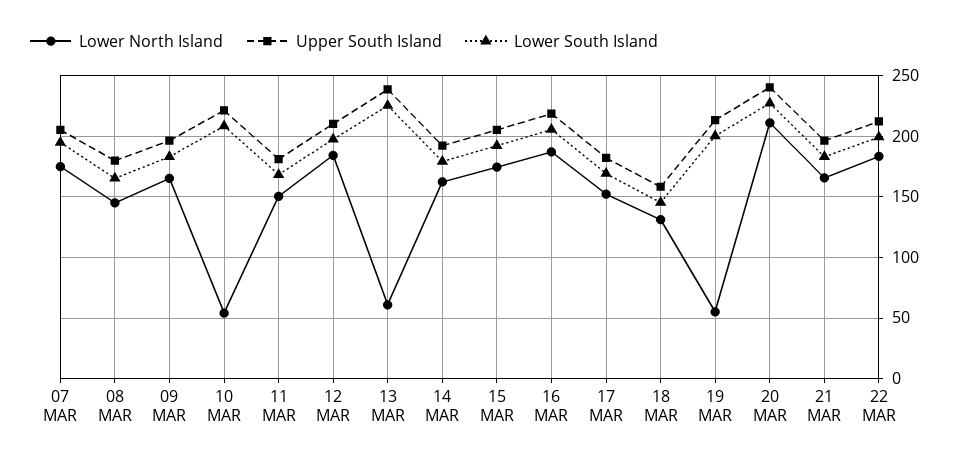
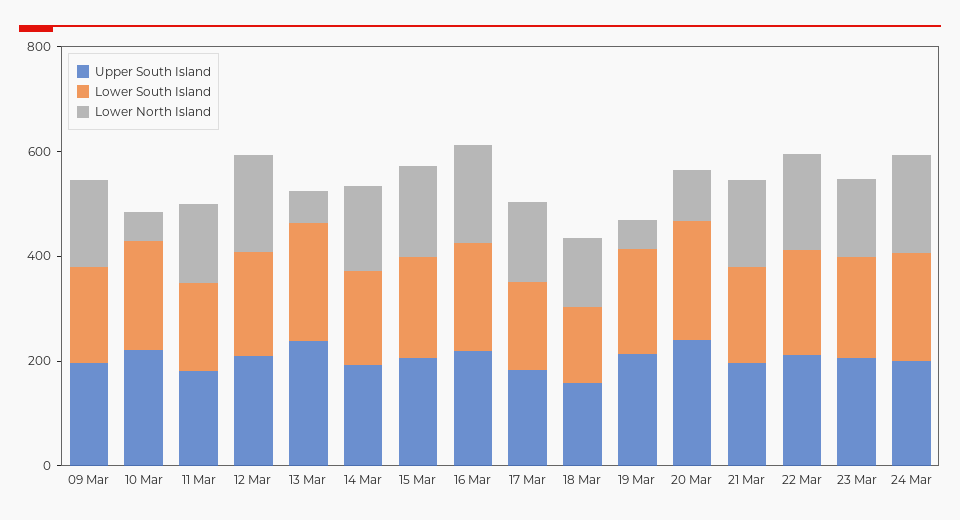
Lower North Island, 07 MAR: 175 -> none
Upper South Island, 07 MAR: 205 -> none
Lower South Island, 07 MAR: 195 -> none
Lower North Island, 08 MAR: 145 -> none
Upper South Island, 08 MAR: 180 -> none
Lower South Island, 08 MAR: 165 -> none
Lower North Island, 20 MAR: 210 -> 100
Upper South Island, 23 Mar: none -> 200
Lower South Island, 23 Mar: none -> 200
Lower North Island, 23 Mar: none -> 150
Upper South Island, 24 Mar: none -> 200
Lower South Island, 24 Mar: none -> 200
Lower North Island, 24 Mar: none -> 200

